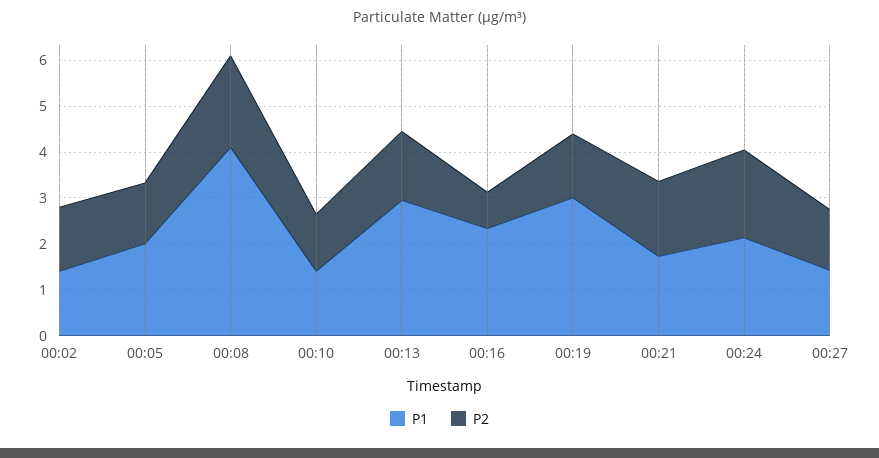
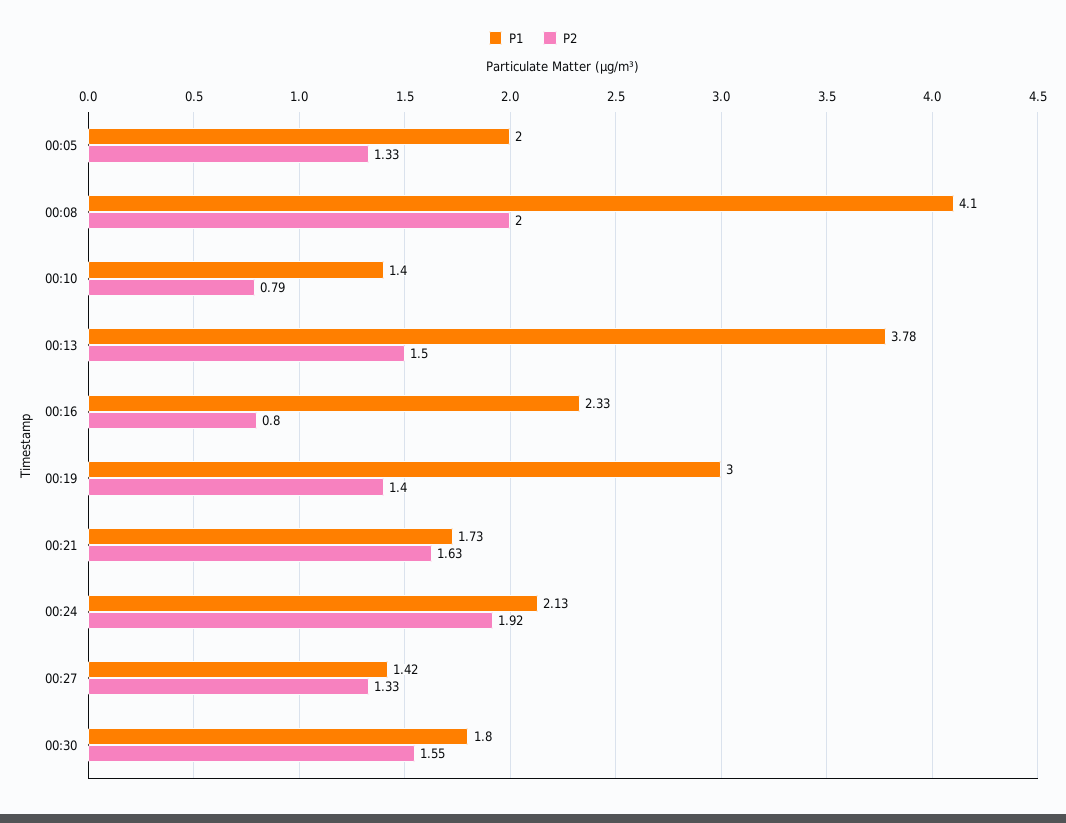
P1, 00:02: 1.4 -> none
P2, 00:02: 1.4 -> none
P2, 00:10: 1.2 -> 0.79
P1, 00:13: 3 -> 3.78
P1, 00:30: none -> 1.8
P2, 00:30: none -> 1.55

